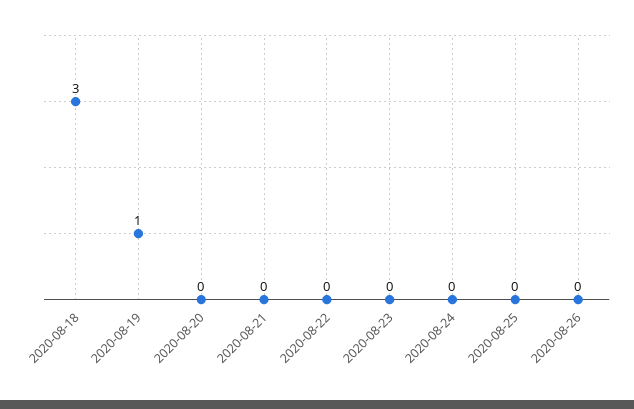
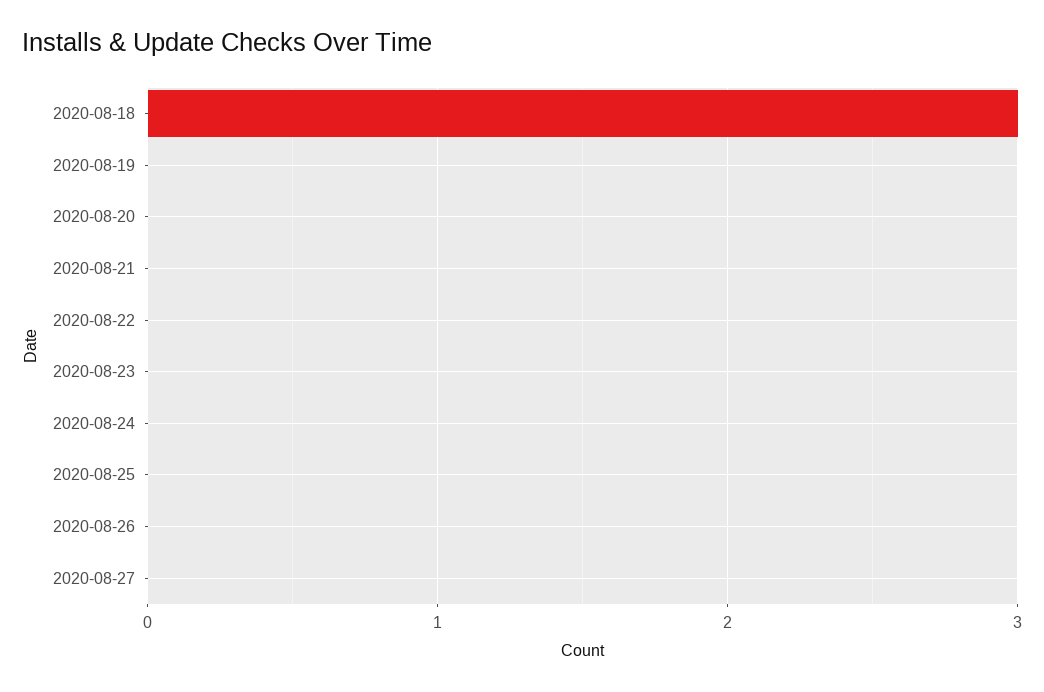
2020-08-19: 1 -> 0
2020-08-27: none -> 0

